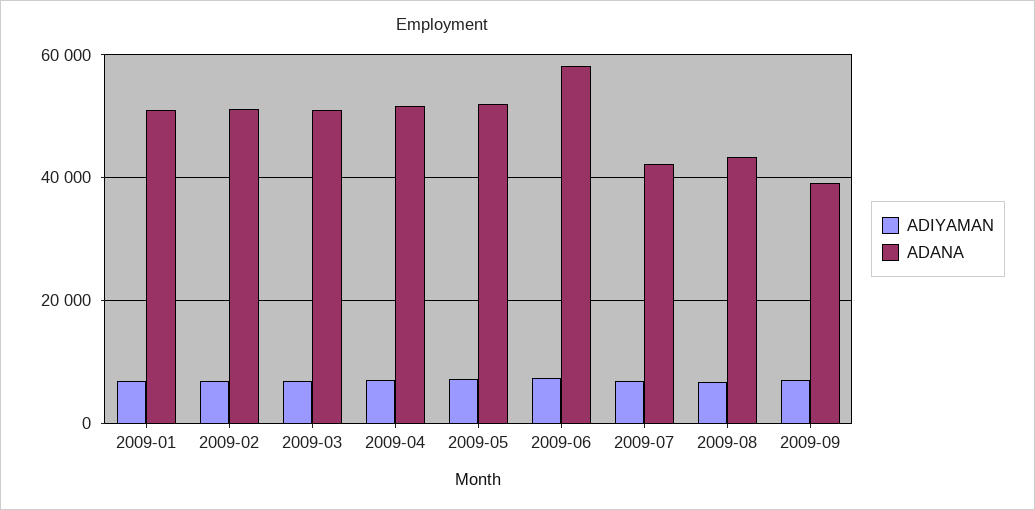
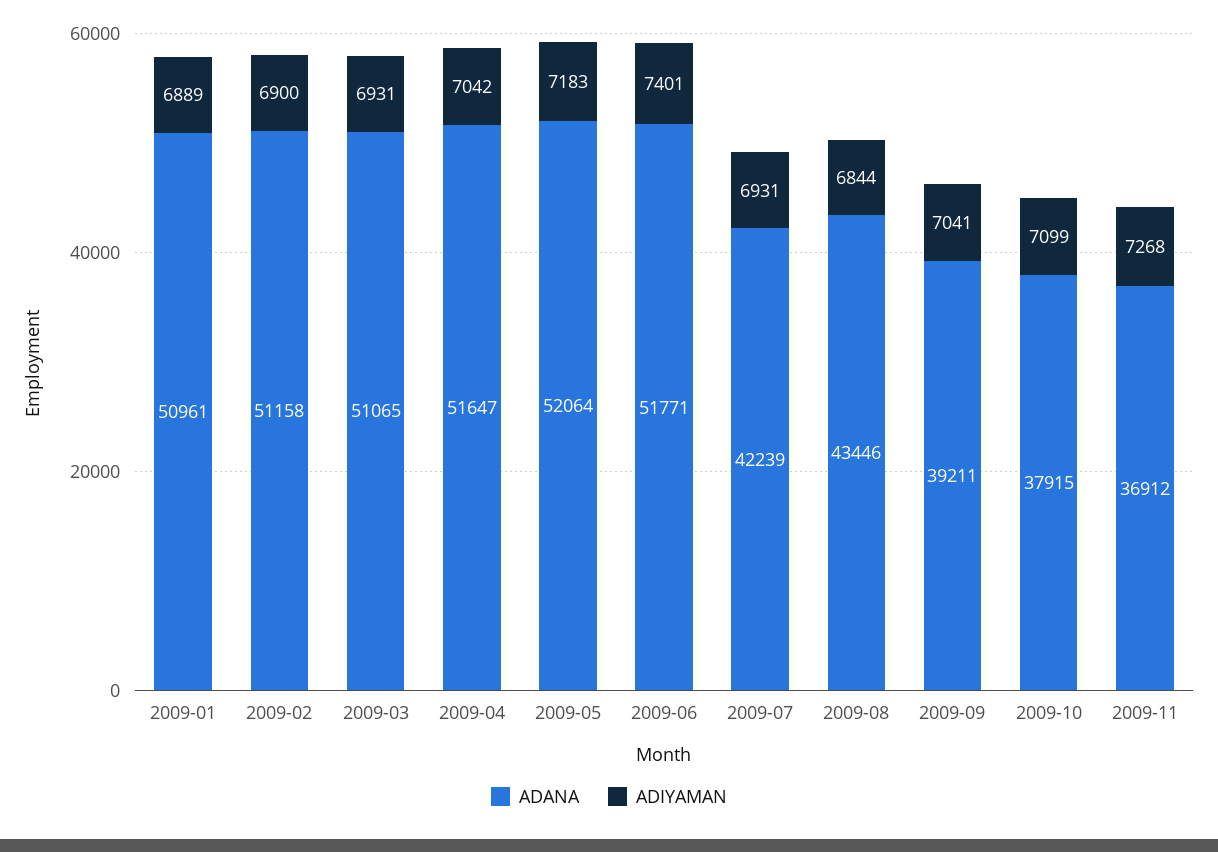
ADANA, 2009-06: 58000 -> 51771
ADANA, 2009-10: none -> 37915
ADIYAMAN, 2009-10: none -> 7099
ADANA, 2009-11: none -> 36912
ADIYAMAN, 2009-11: none -> 7268

